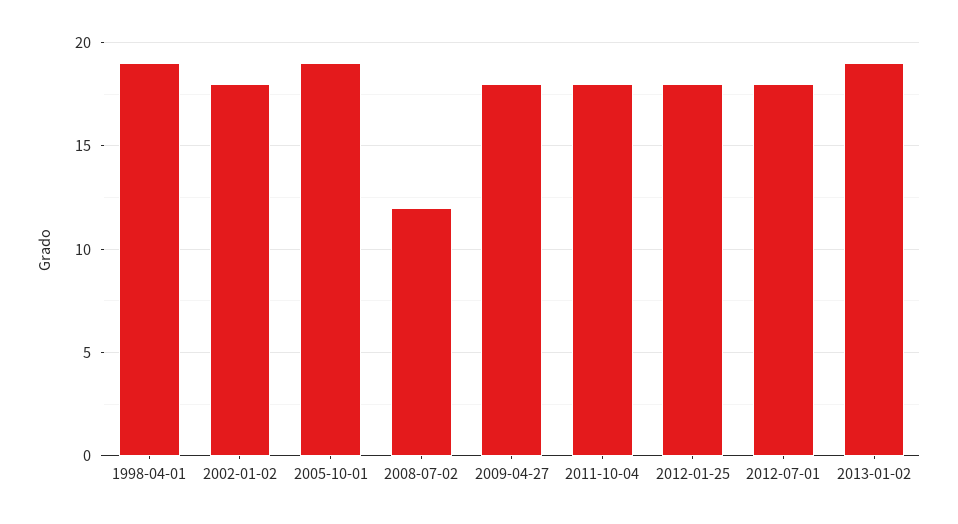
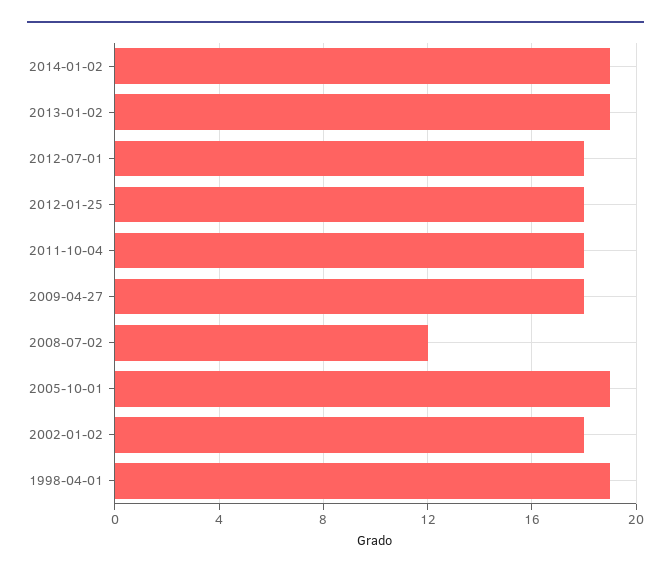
2014-01-02: none -> 19

